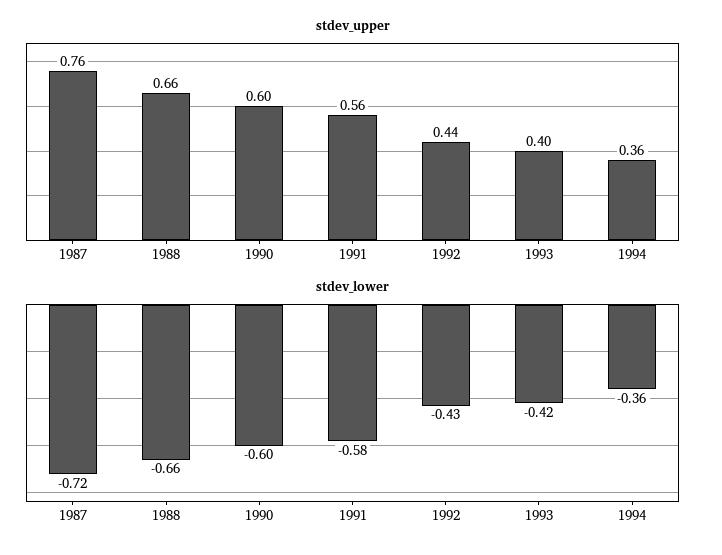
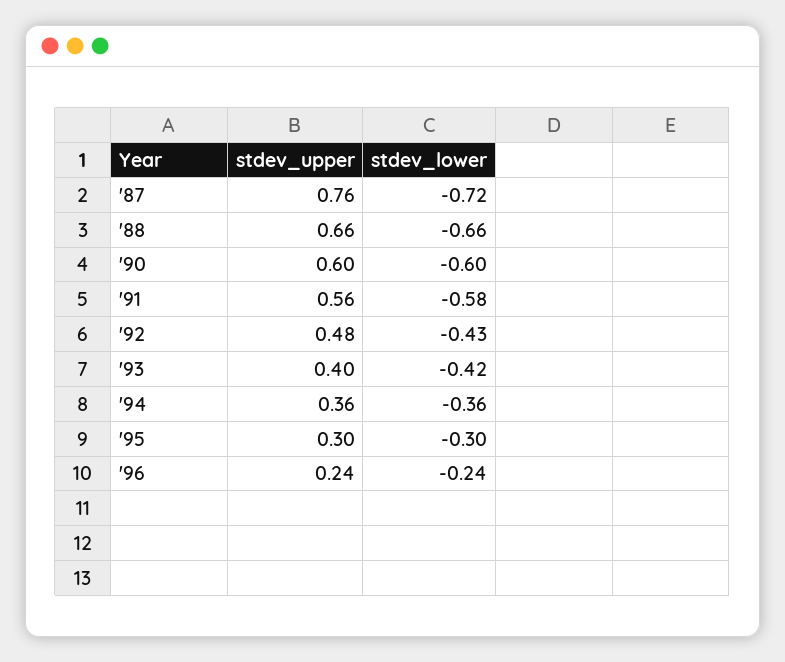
stdev_upper, 1992: 0.44 -> 0.48
stdev_upper, '95: none -> 0.3
stdev_lower, '95: none -> -0.3
stdev_upper, '96: none -> 0.24
stdev_lower, '96: none -> -0.24

